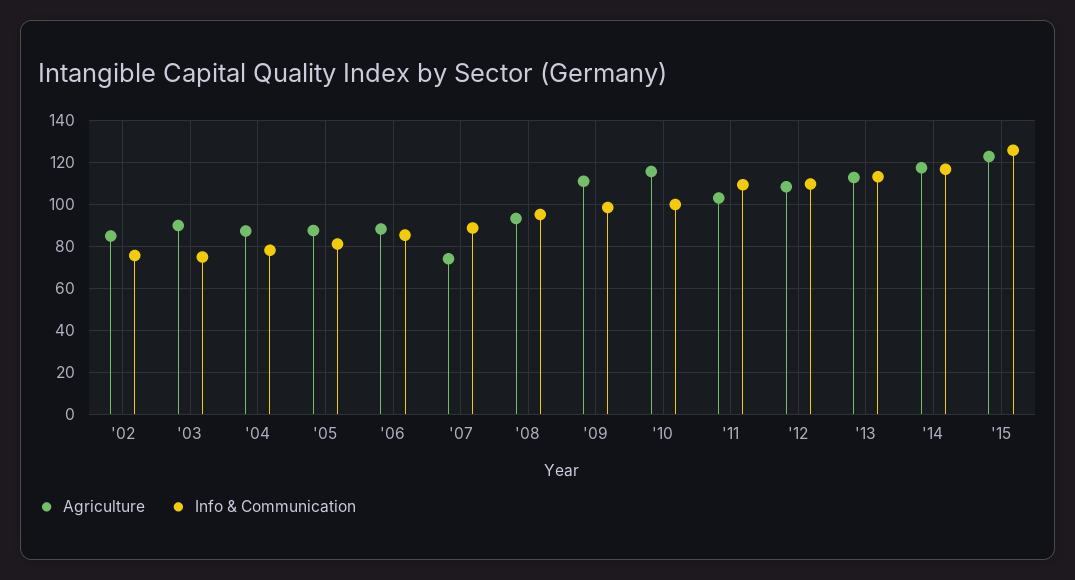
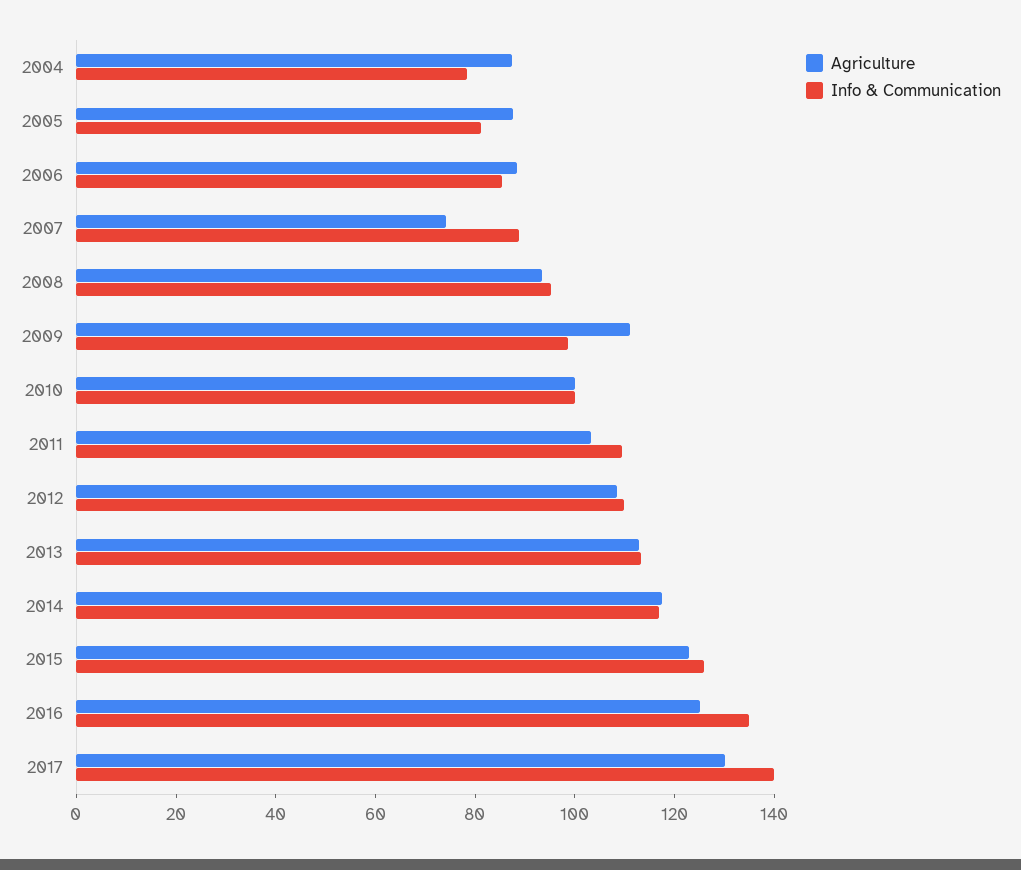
Agriculture, '02: 85 -> none
Info & Communication, '02: 75 -> none
Agriculture, '03: 90 -> none
Info & Communication, '03: 75 -> none
Agriculture, '10: 115 -> 100
Agriculture, 2016: none -> 125
Info & Communication, 2016: none -> 135
Agriculture, 2017: none -> 130
Info & Communication, 2017: none -> 140

